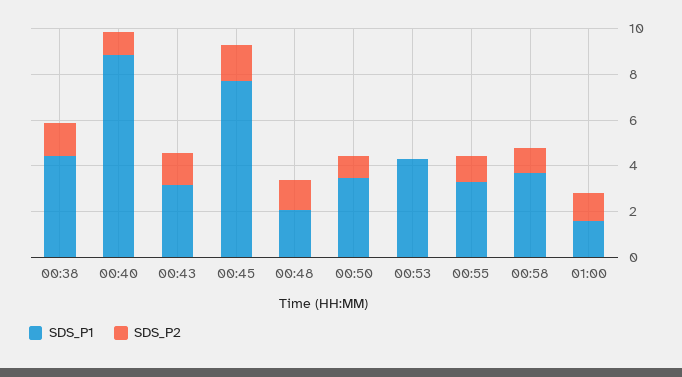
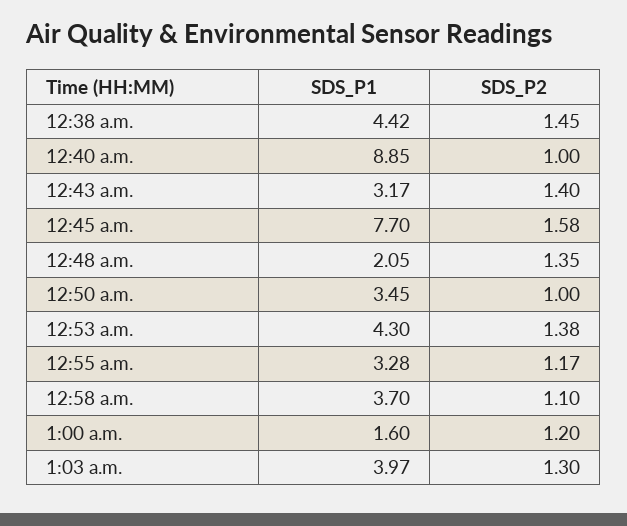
SDS_P2, 00:53: 0 -> 1.38
SDS_P1, 1:03 a.m.: none -> 3.97
SDS_P2, 1:03 a.m.: none -> 1.3

